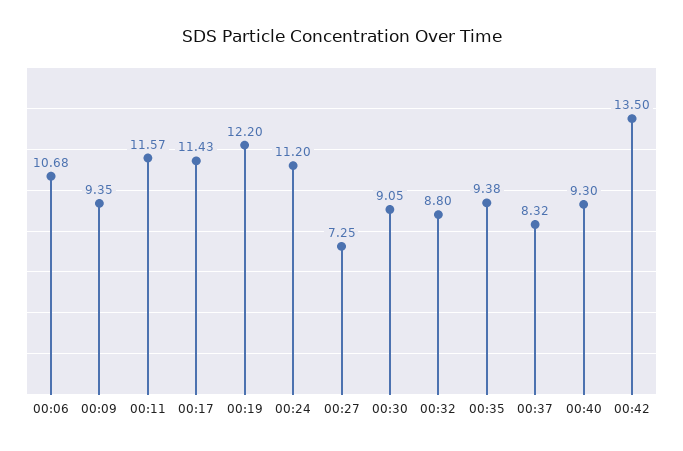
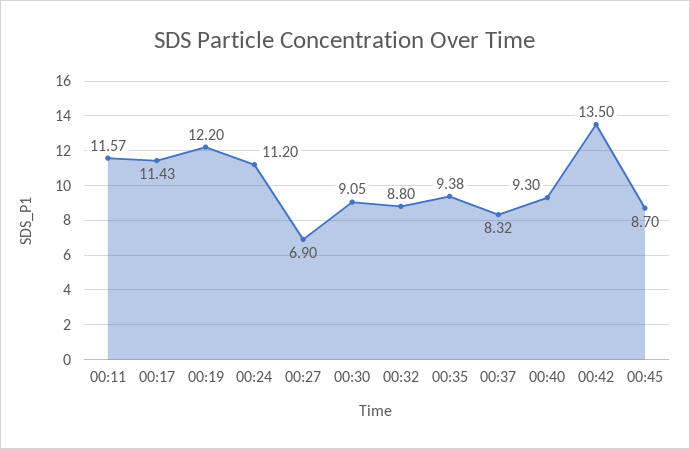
00:06: 10.68 -> none
00:09: 9.35 -> none
00:27: 7.25 -> 6.9
00:45: none -> 8.7

